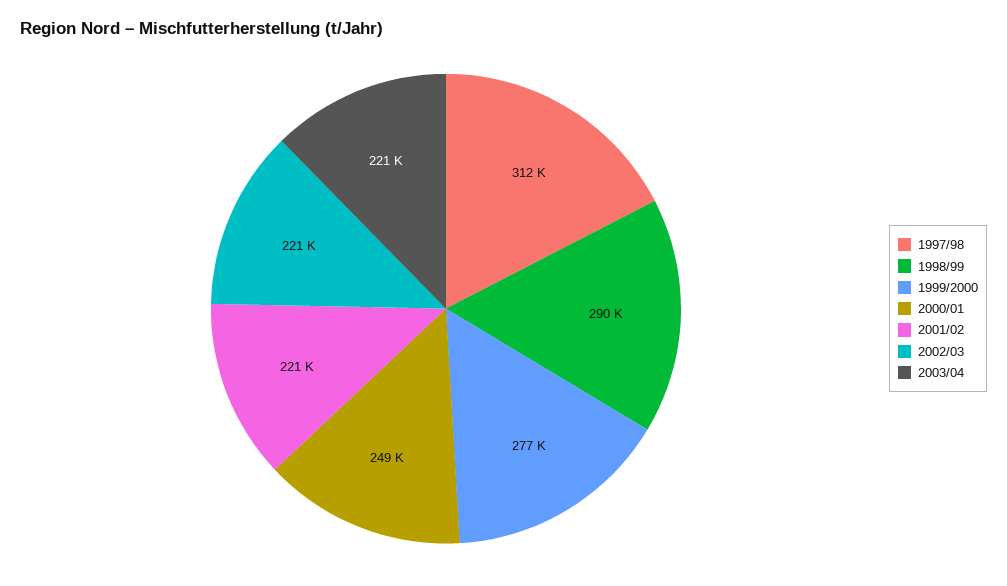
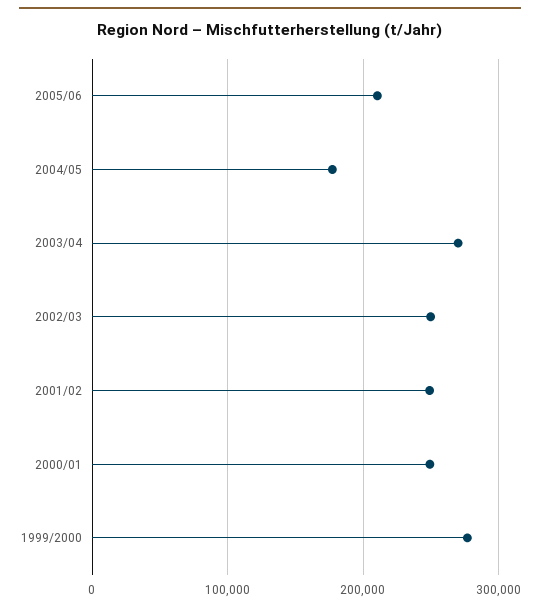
1997/98: 312000 -> none
1998/99: 290000 -> none
2001/02: 221000 -> 250000
2002/03: 221000 -> 250000
2003/04: 221000 -> 270000
2005/06: none -> 210000
2004/05: none -> 180000

